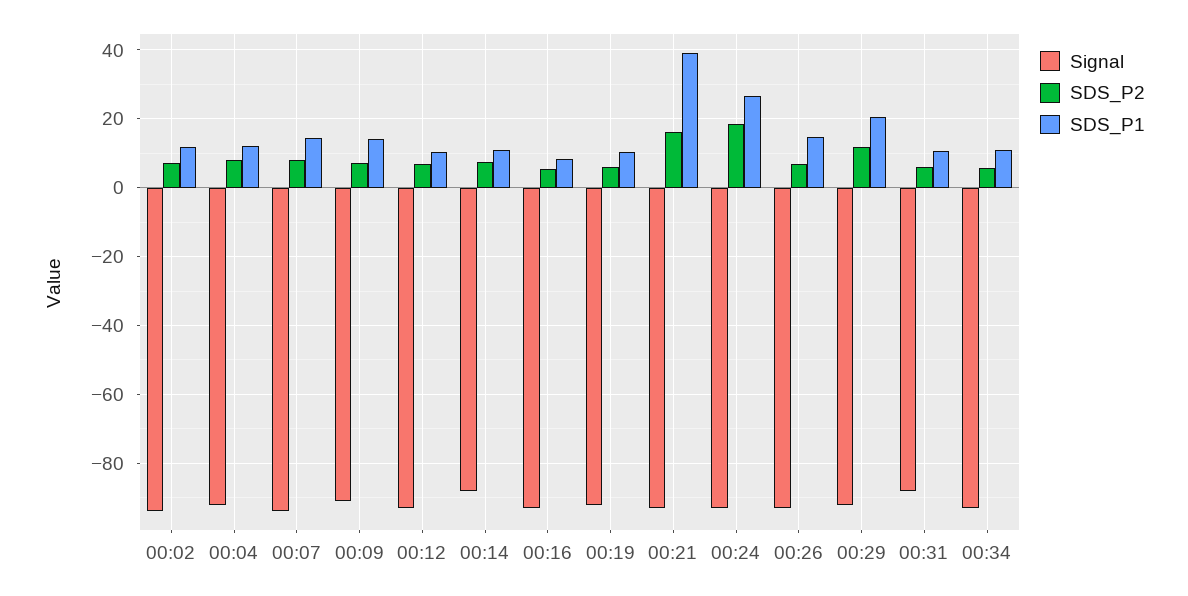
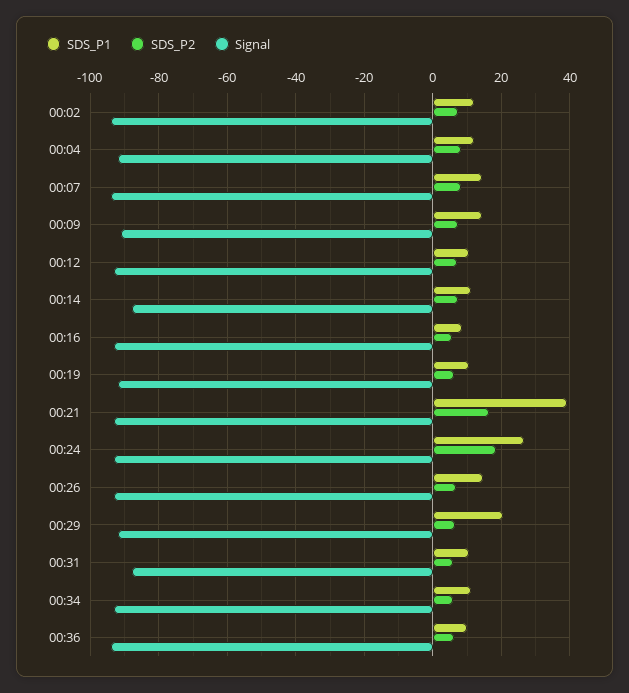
SDS_P2, 00:29: 12 -> 6
SDS_P1, 00:36: none -> 10
SDS_P2, 00:36: none -> 6
Signal, 00:36: none -> -94

